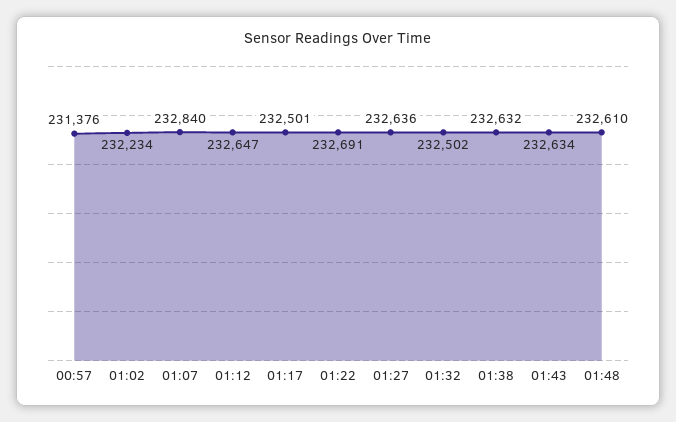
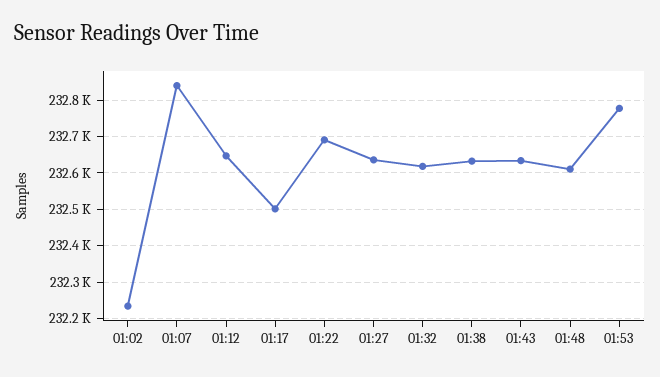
00:57: 231376 -> none
01:32: 232502 -> 232620
01:53: none -> 232780

